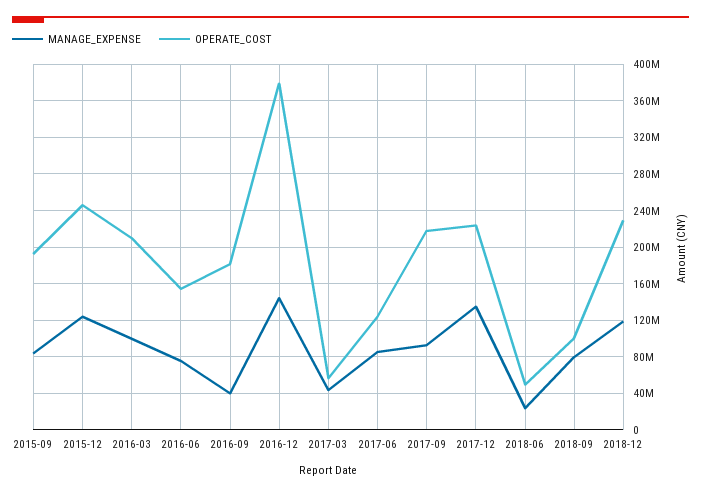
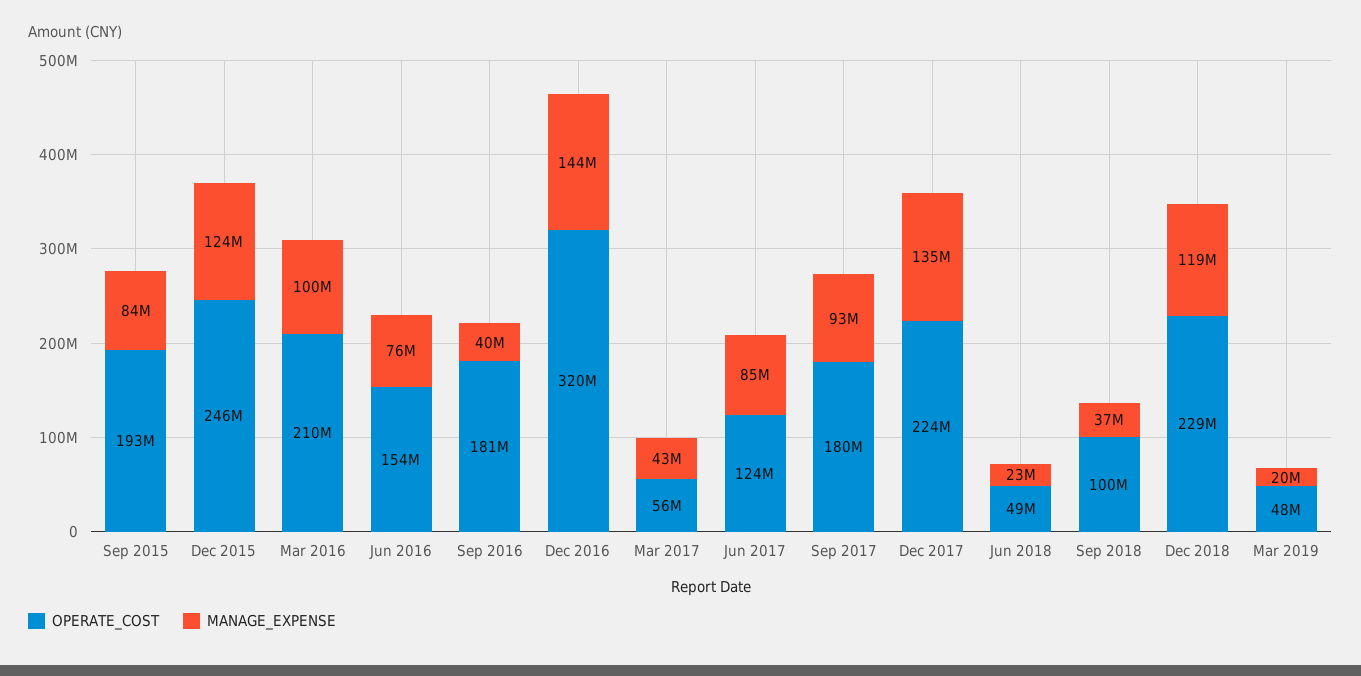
OPERATE_COST, 2016-12: 380000000 -> 320000000
OPERATE_COST, 2017-09: 220000000 -> 180000000
MANAGE_EXPENSE, 2018-09: 80000000 -> 37000000
OPERATE_COST, Mar 2019: none -> 48000000
MANAGE_EXPENSE, Mar 2019: none -> 20000000

